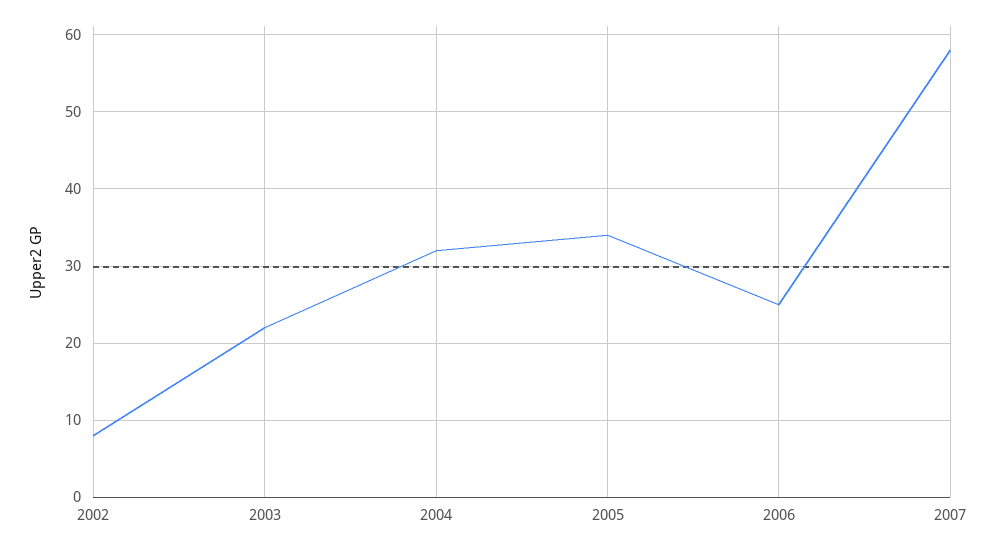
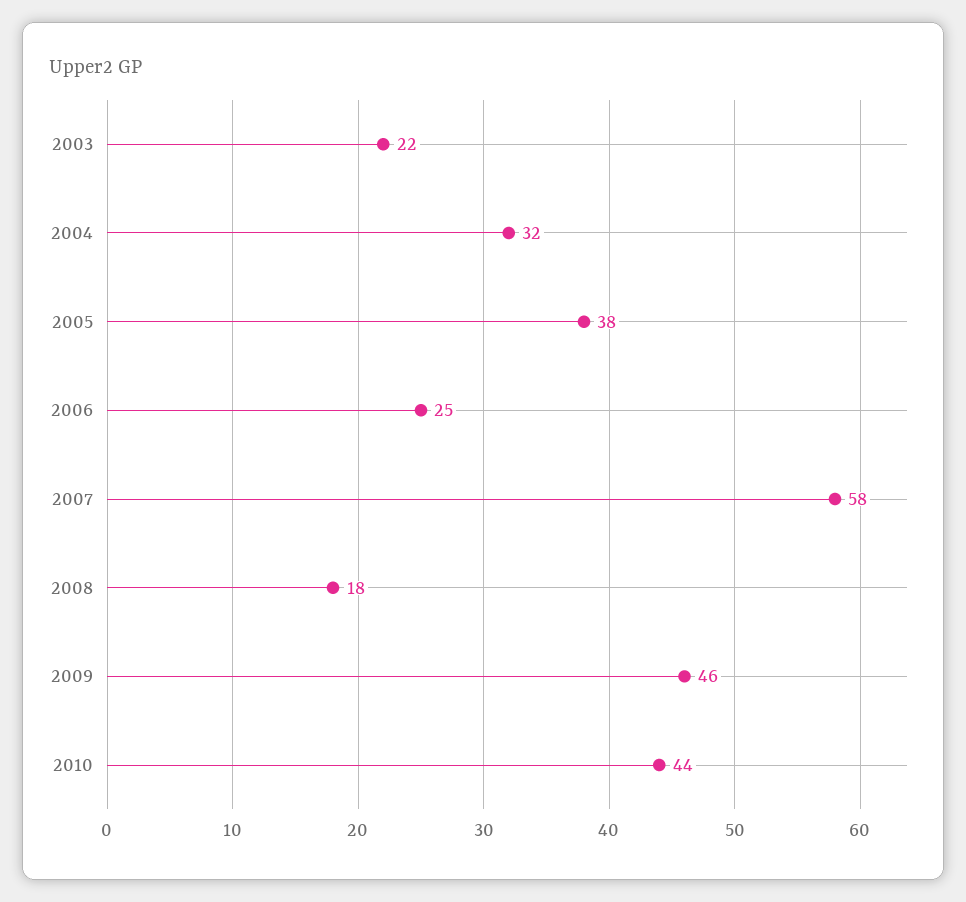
2002: 8 -> none
2005: 34 -> 38
2008: none -> 18
2009: none -> 46
2010: none -> 44

